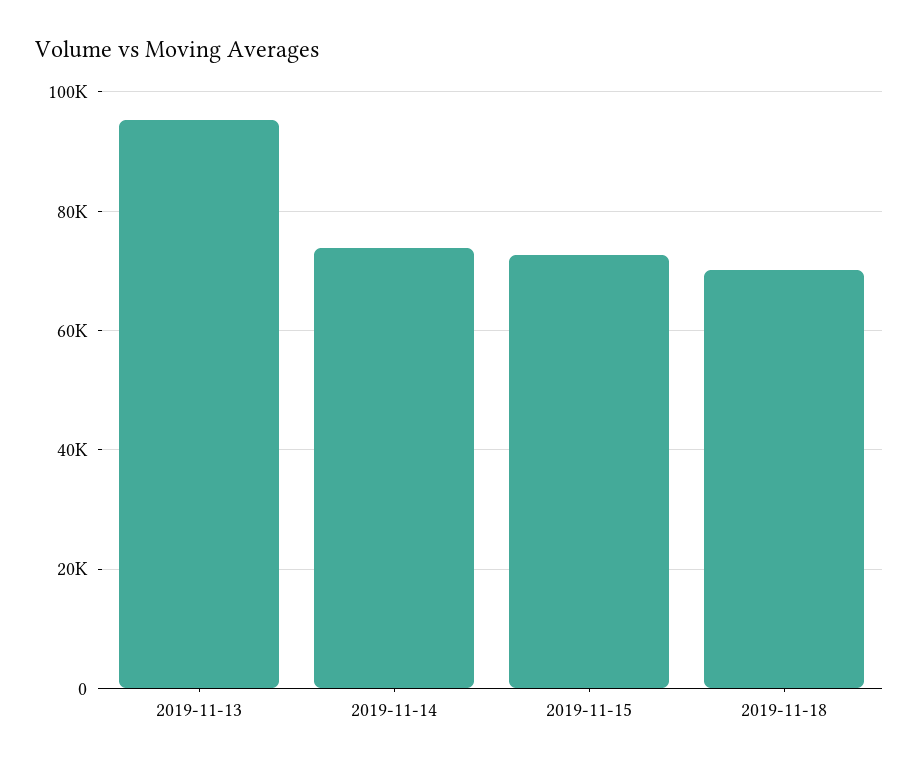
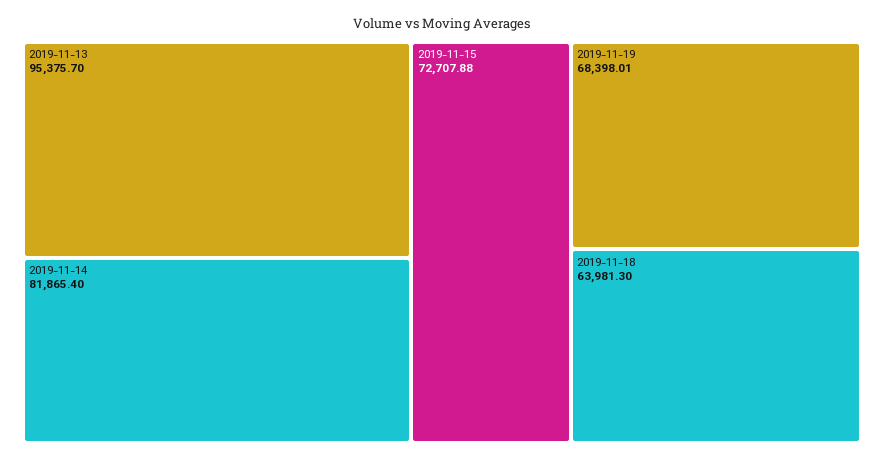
2019-11-14: 74000 -> 81865.4
2019-11-18: 70000 -> 63981.3
2019-11-19: none -> 68398.01

